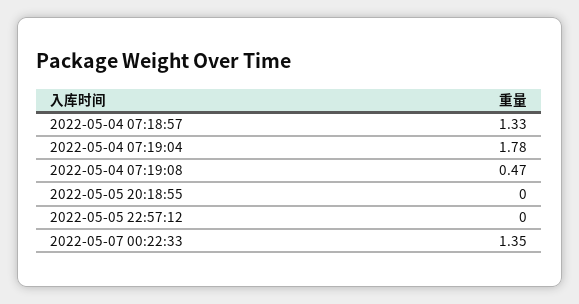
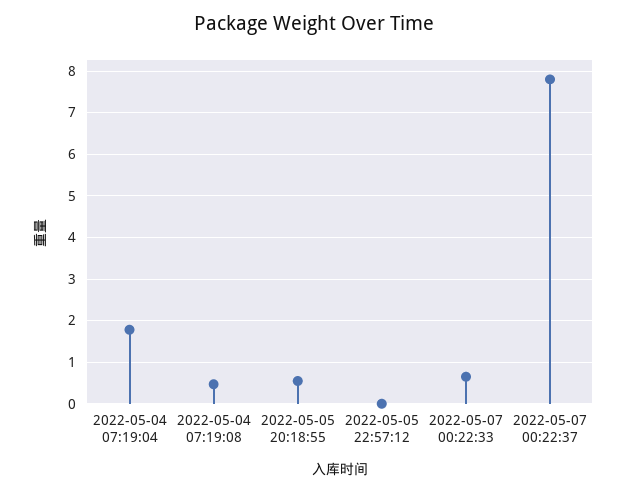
2022-05-04 07:18:57: 1.33 -> none
2022-05-05 20:18:55: 0 -> 0.6
2022-05-07 00:22:33: 1.35 -> 0.6
2022-05-07 00:22:37: none -> 7.8

